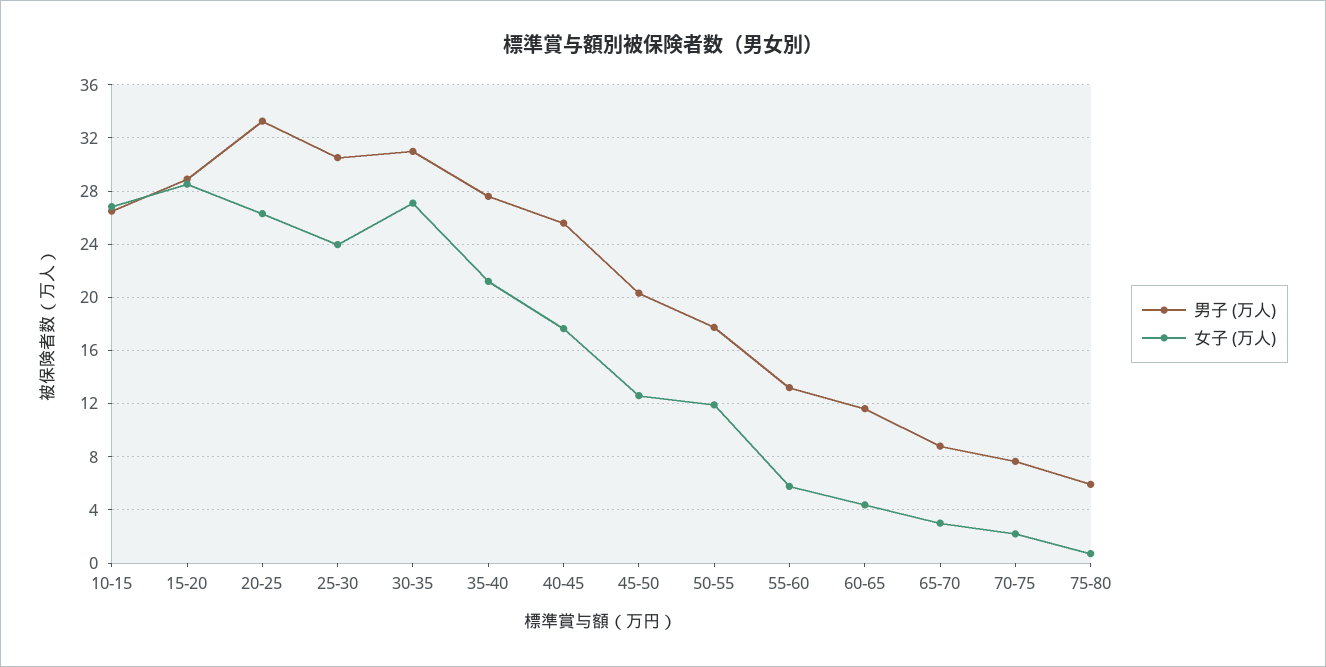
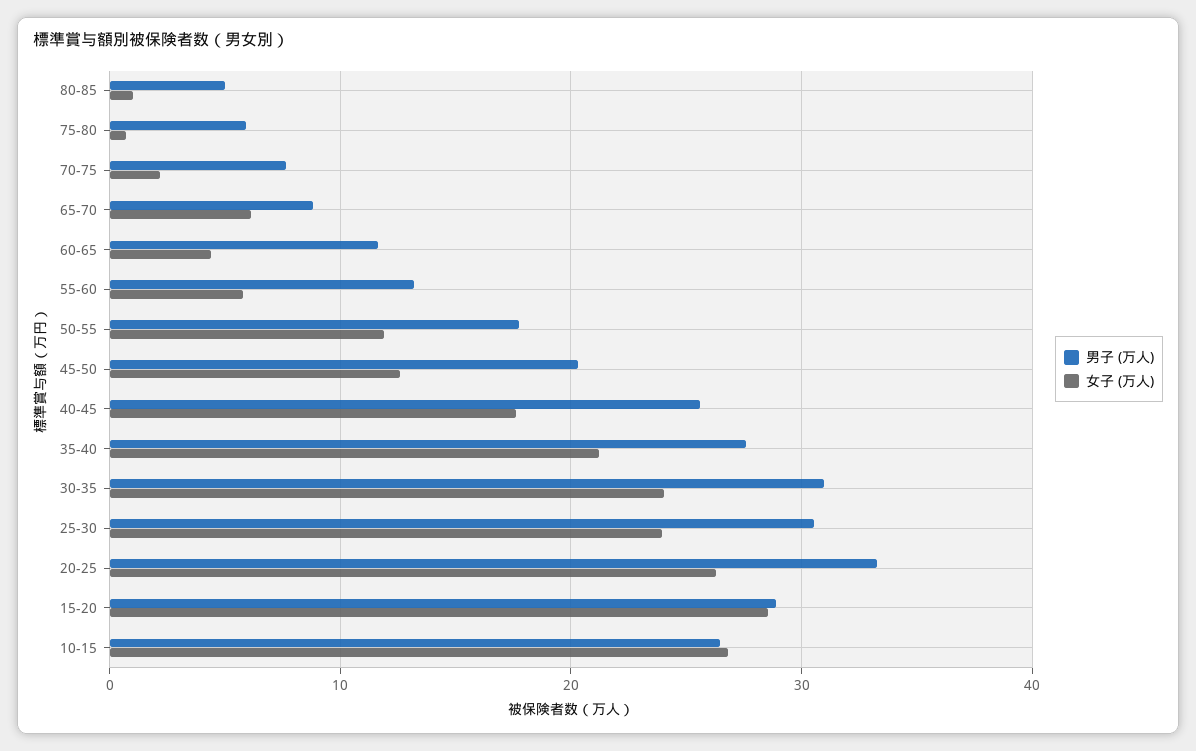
女子 (万人), 30-35: 27 -> 24
女子 (万人), 65-70: 3 -> 6
男子 (万人), 80-85: none -> 5
女子 (万人), 80-85: none -> 1

